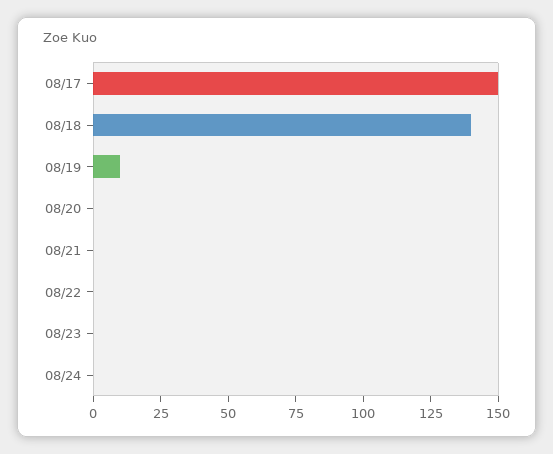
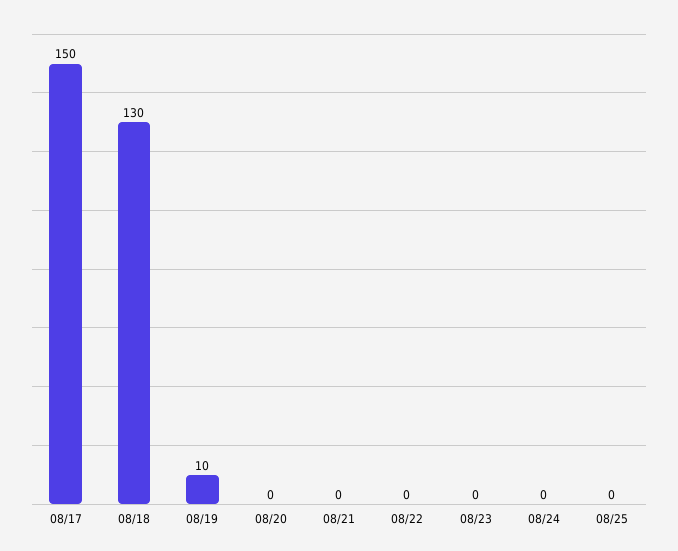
08/18: 140 -> 130
08/25: none -> 0

